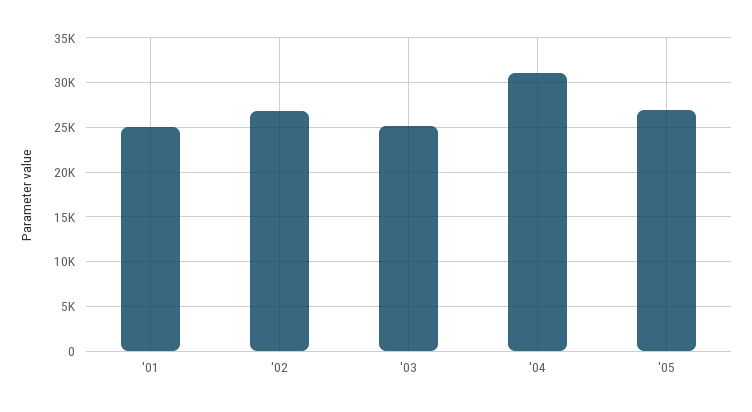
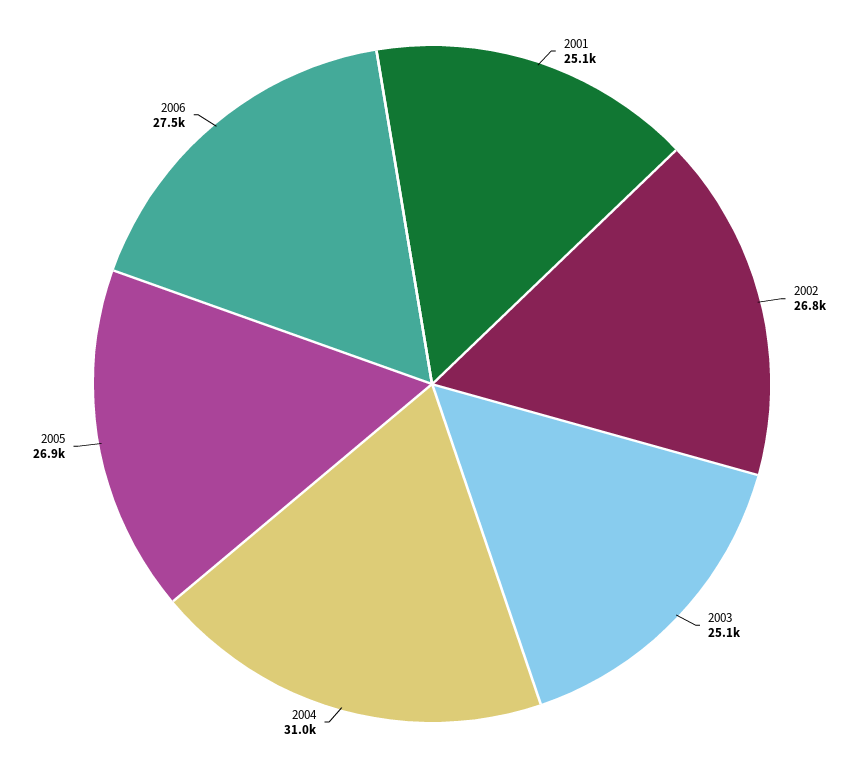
2006: none -> 27500

